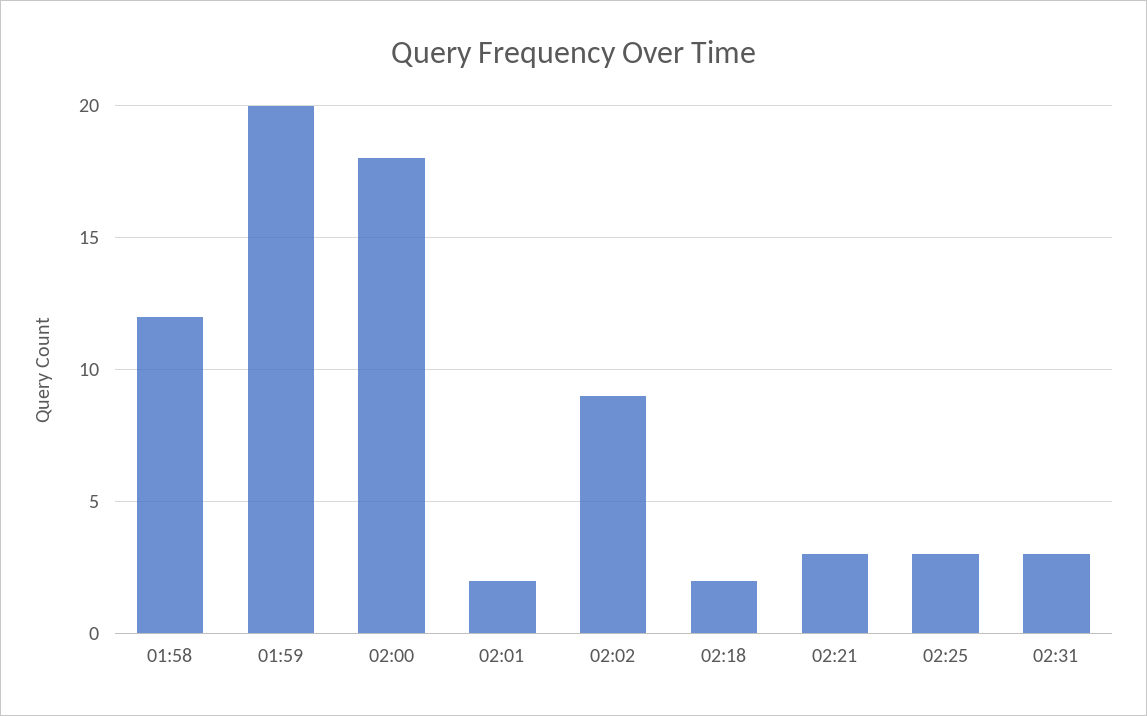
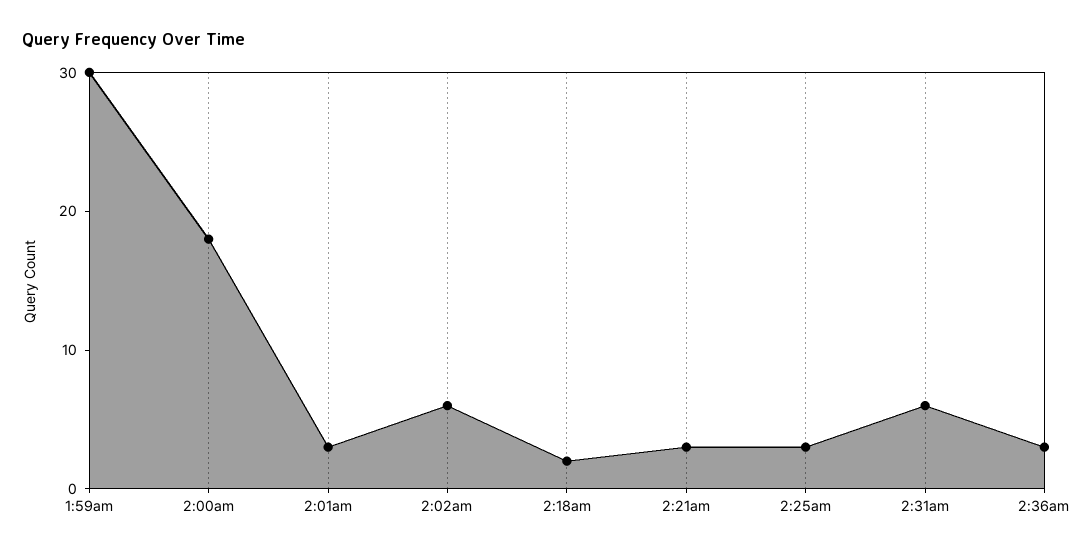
01:58: 12 -> none
01:59: 20 -> 30
02:01: 2 -> 3
02:02: 9 -> 6
02:31: 3 -> 6
2:36am: none -> 3

